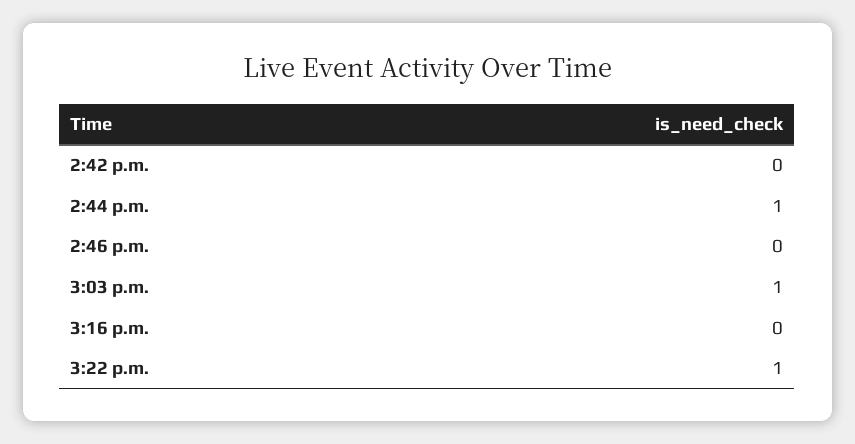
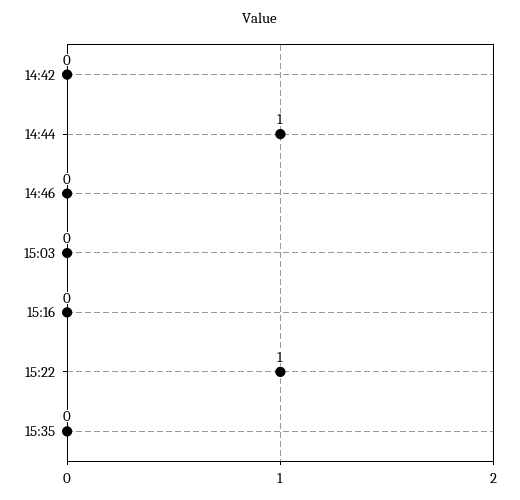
3:03 p.m.: 1 -> 0
15:35: none -> 0

